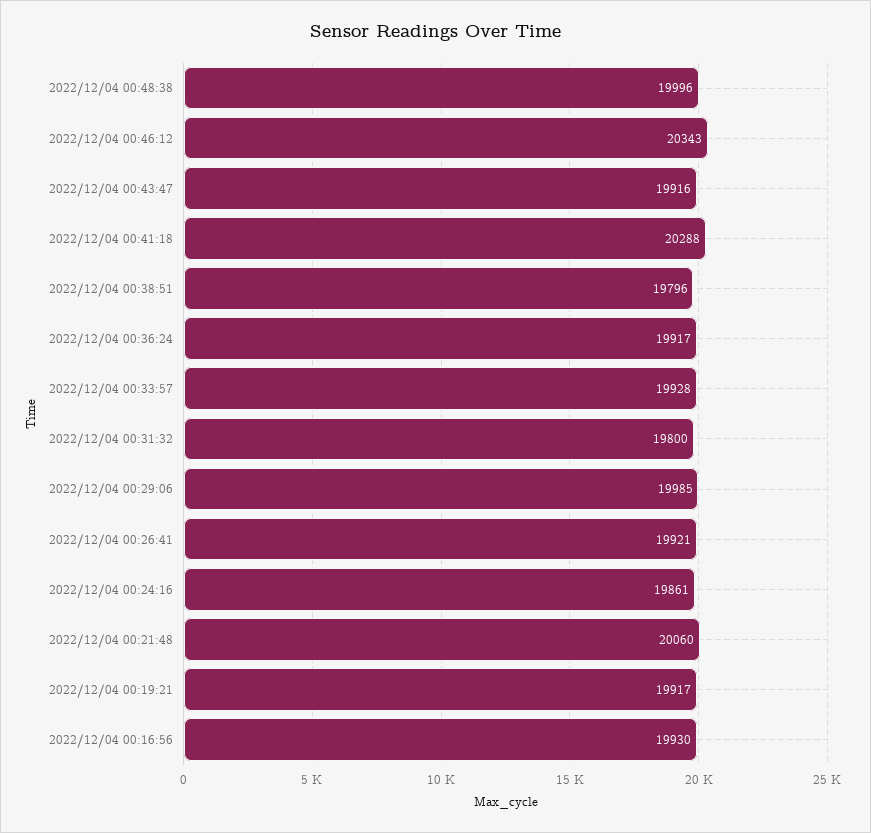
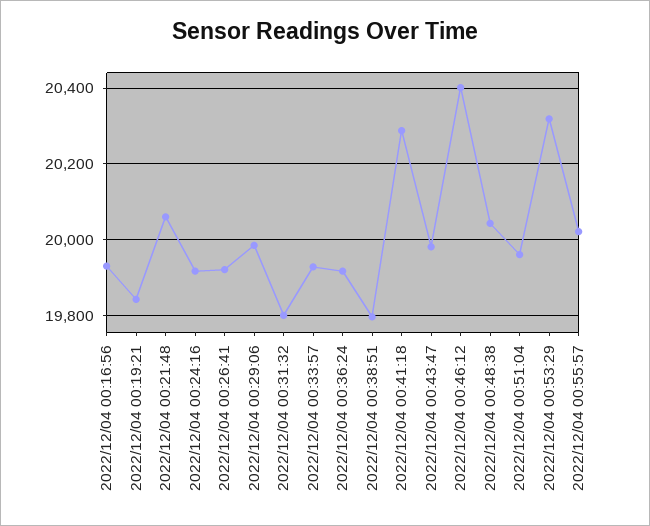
2022/12/04 00:48:38: 19996 -> 20040
2022/12/04 00:46:12: 20343 -> 20400
2022/12/04 00:43:47: 19916 -> 19980
2022/12/04 00:24:16: 19861 -> 19920
2022/12/04 00:19:21: 19917 -> 19840
2022/12/04 00:51:04: none -> 19960
2022/12/04 00:53:29: none -> 20320
2022/12/04 00:55:57: none -> 20020

